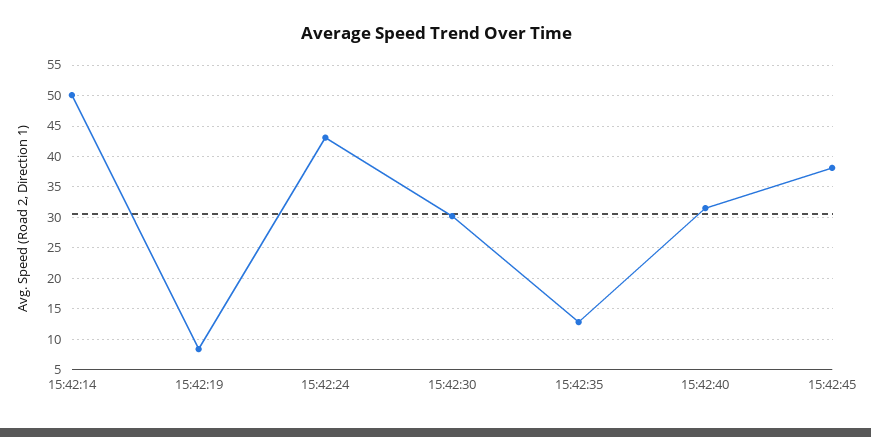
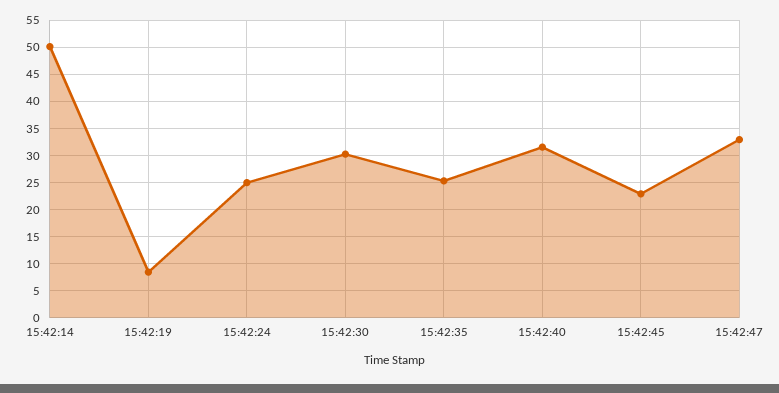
15:42:24: 43 -> 25
15:42:35: 13 -> 25
15:42:45: 38 -> 22.5
15:42:47: none -> 32.5

